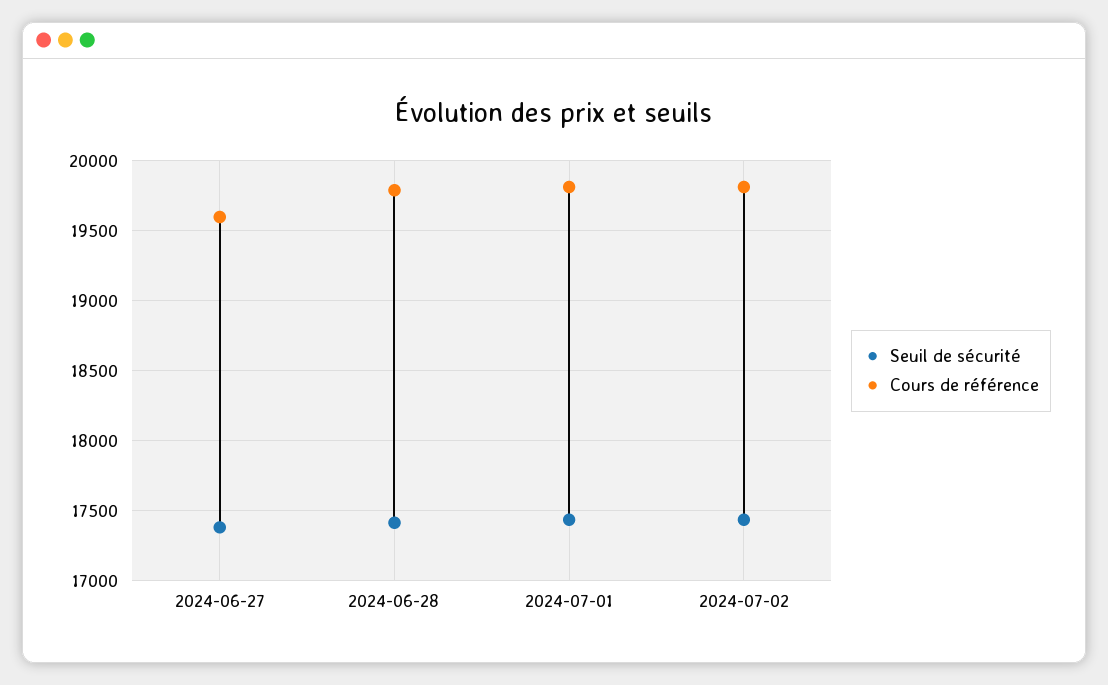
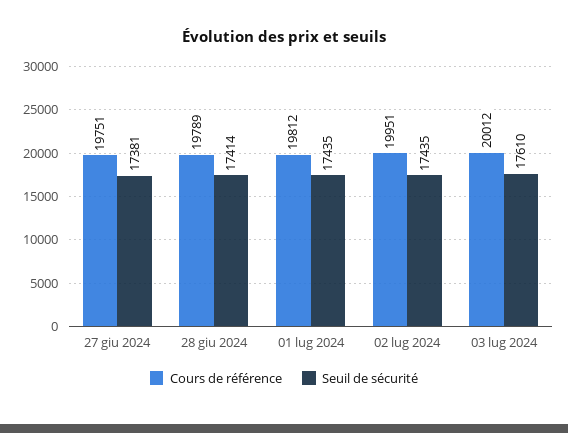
Cours de référence, 2024-06-27: 19600 -> 19751
Cours de référence, 2024-07-02: 19800 -> 19951
Cours de référence, 03 lug 2024: none -> 20012
Seuil de sécurité, 03 lug 2024: none -> 17610

